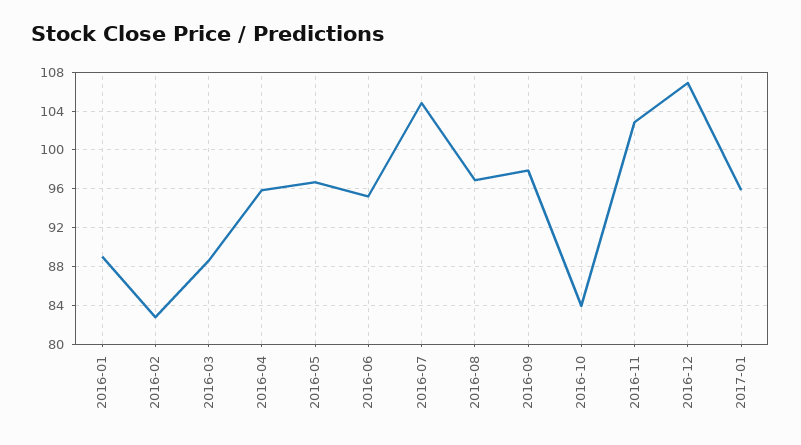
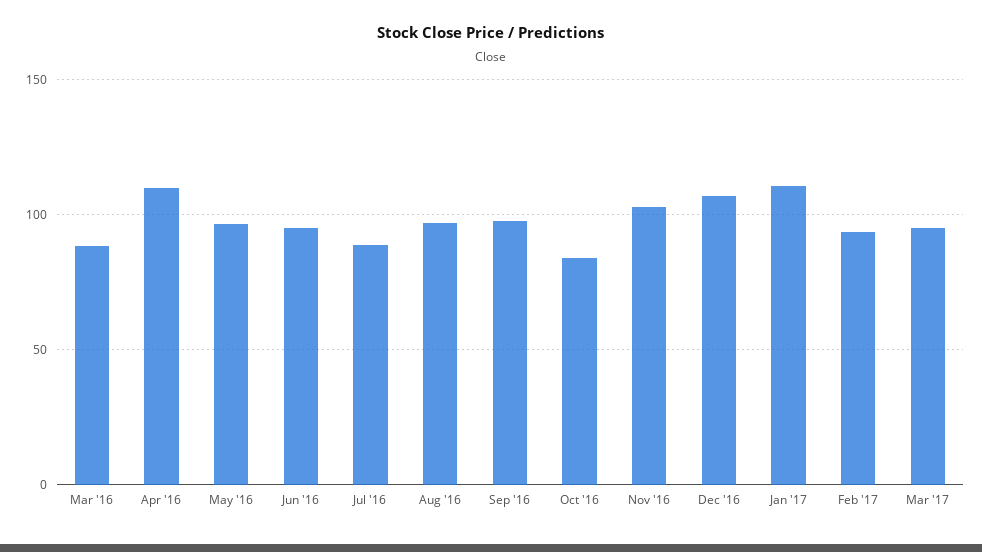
2016-01: 89 -> none
2016-02: 83 -> none
2016-04: 96 -> 110
2016-07: 105 -> 90
2017-01: 96 -> 110
Feb '17: none -> 95
Mar '17: none -> 95

